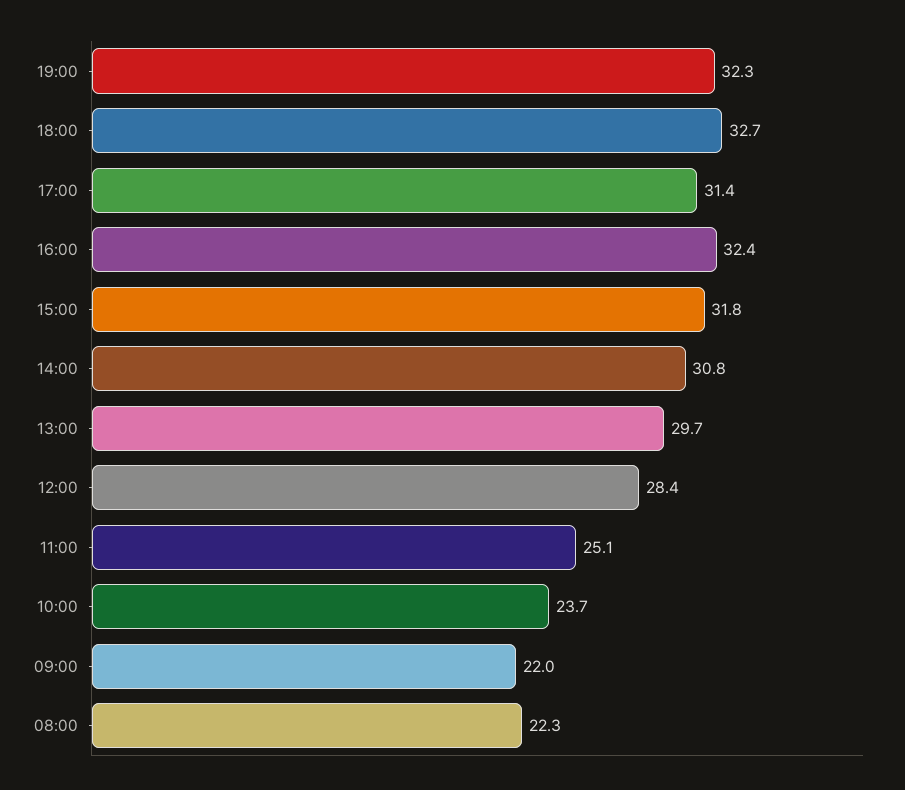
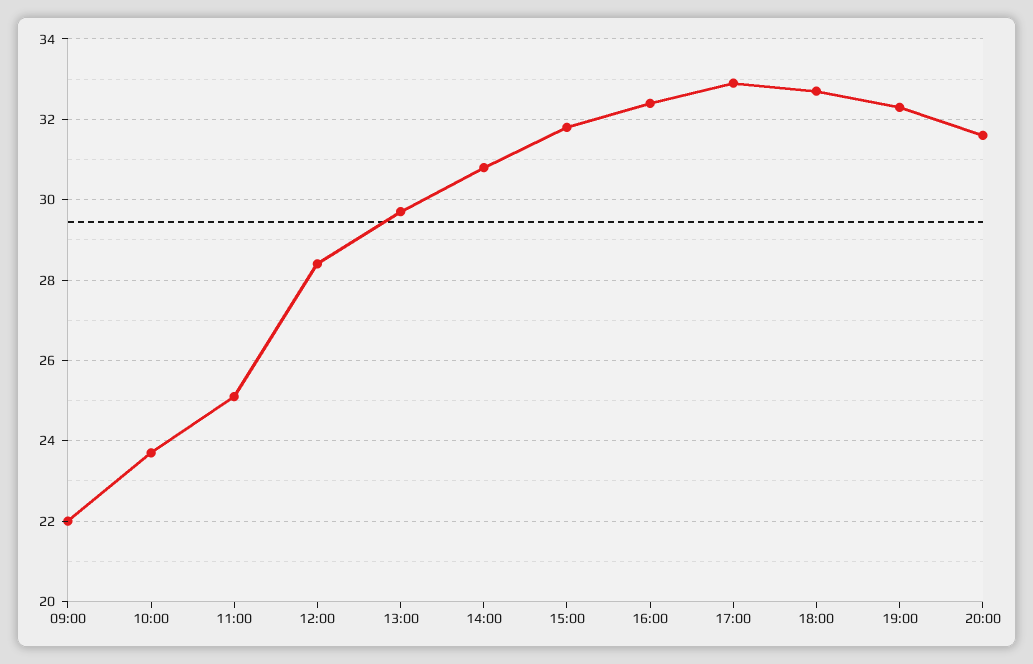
17:00: 31.4 -> 33
08:00: 22.3 -> none
20:00: none -> 31.5

